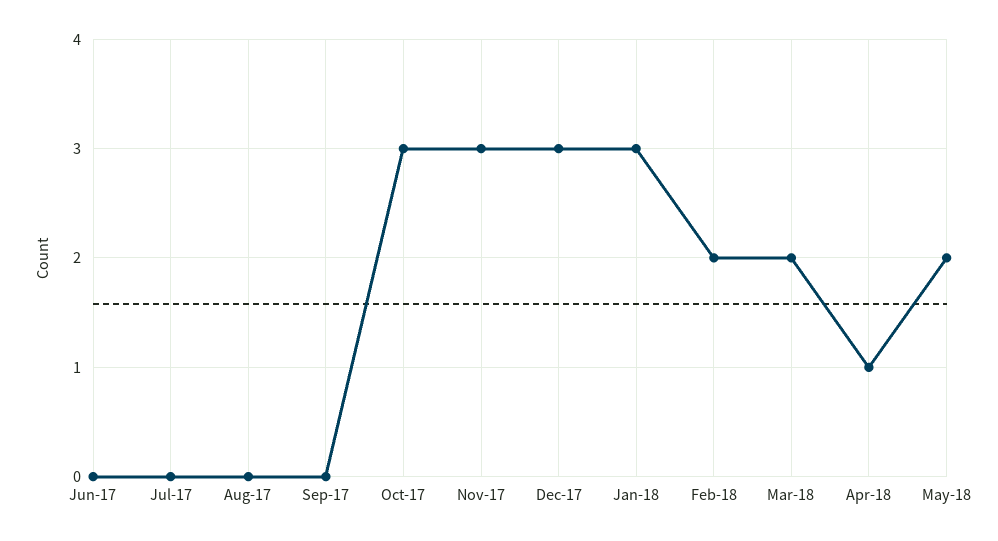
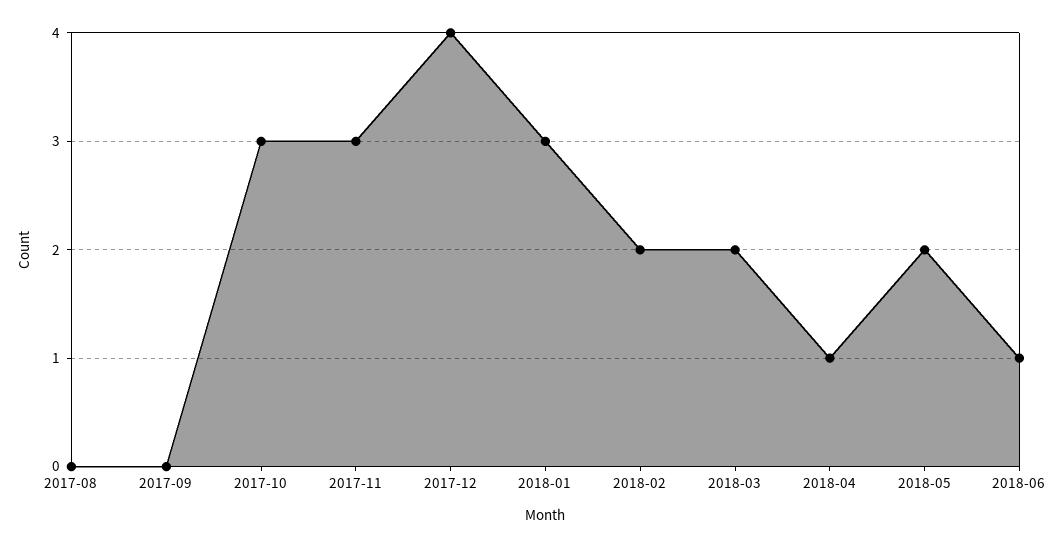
Jun-17: 0 -> none
Jul-17: 0 -> none
Dec-17: 3 -> 4
2018-06: none -> 1

